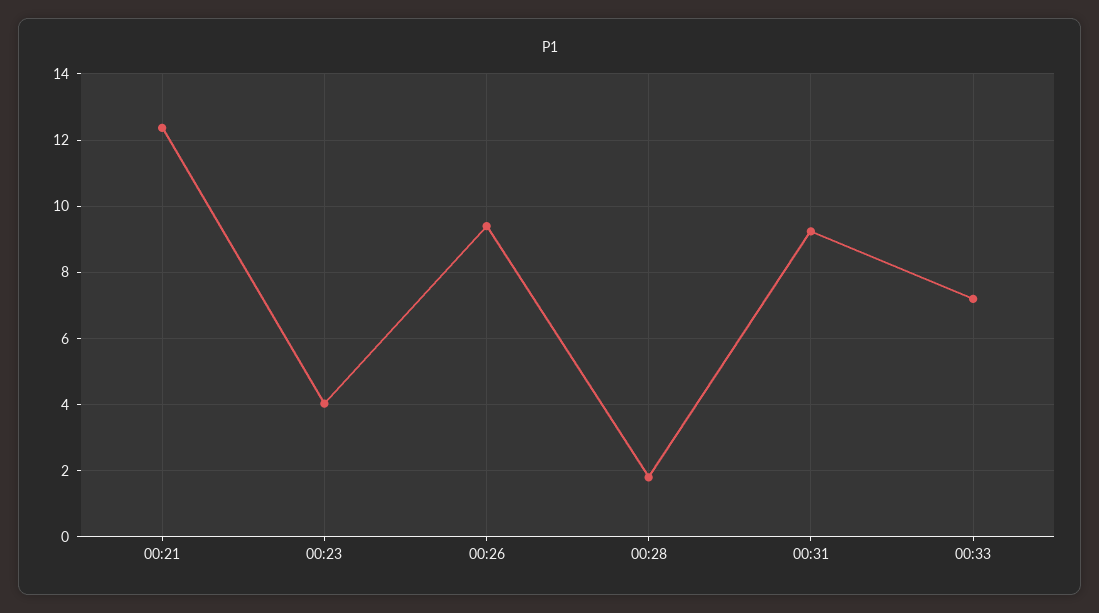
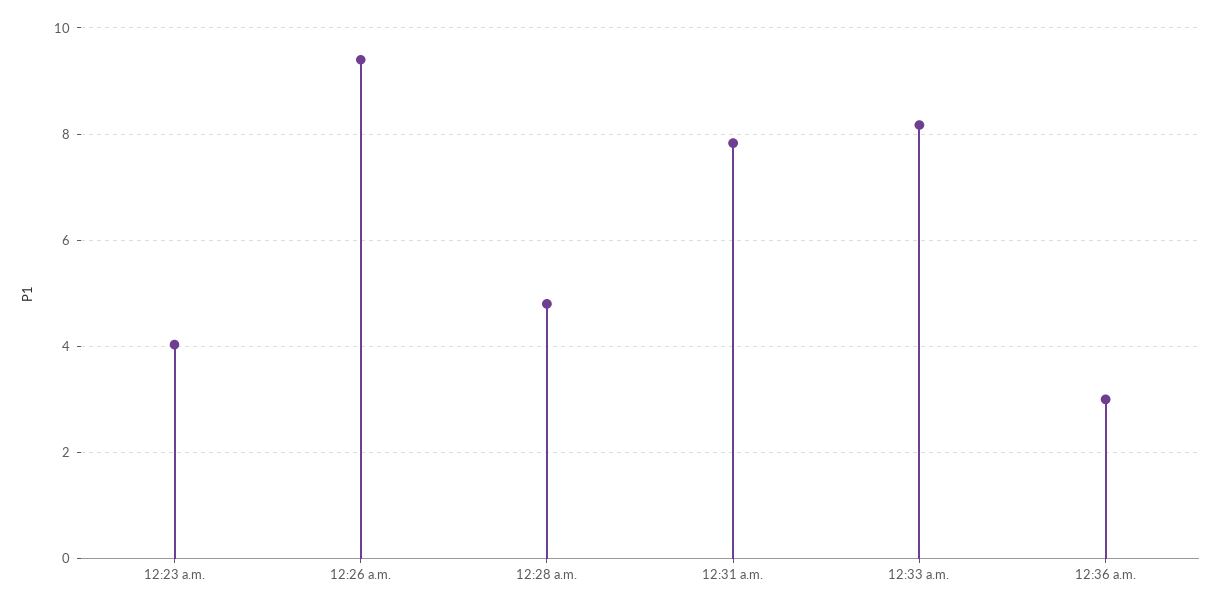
00:21: 12.4 -> none
00:28: 1.8 -> 4.8
00:31: 9.2 -> 7.8
00:33: 7.2 -> 8.2
12:36 a.m.: none -> 3

